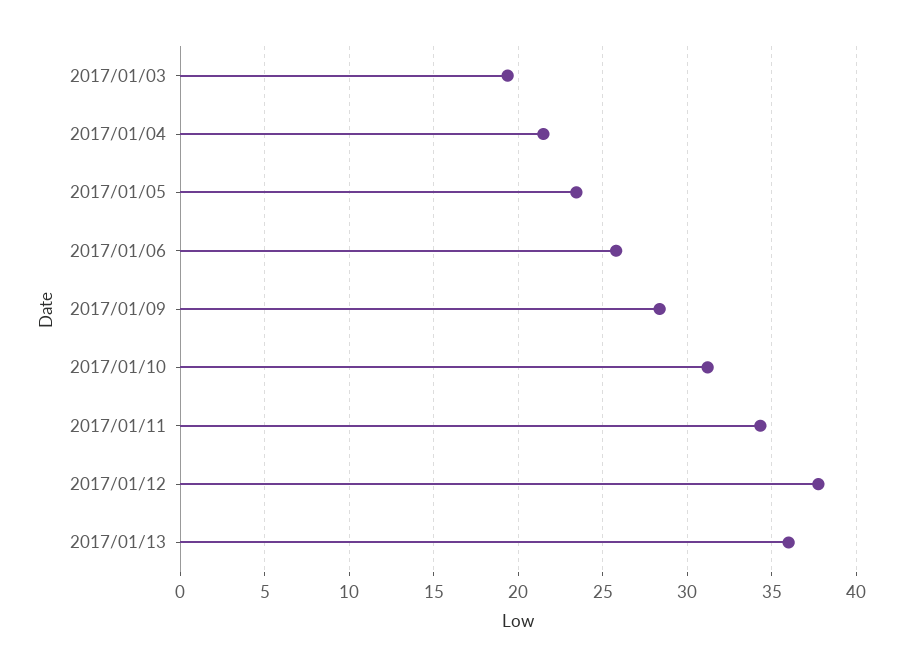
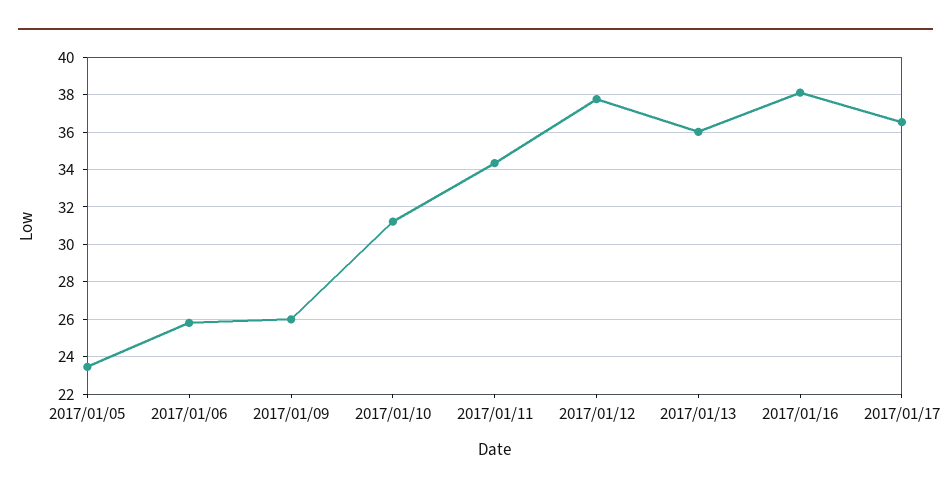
2017/01/03: 19.5 -> none
2017/01/04: 21.5 -> none
2017/01/09: 28.5 -> 26
2017/01/16: none -> 38
2017/01/17: none -> 36.5

